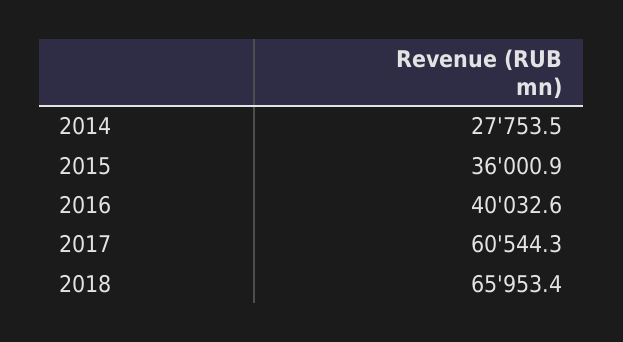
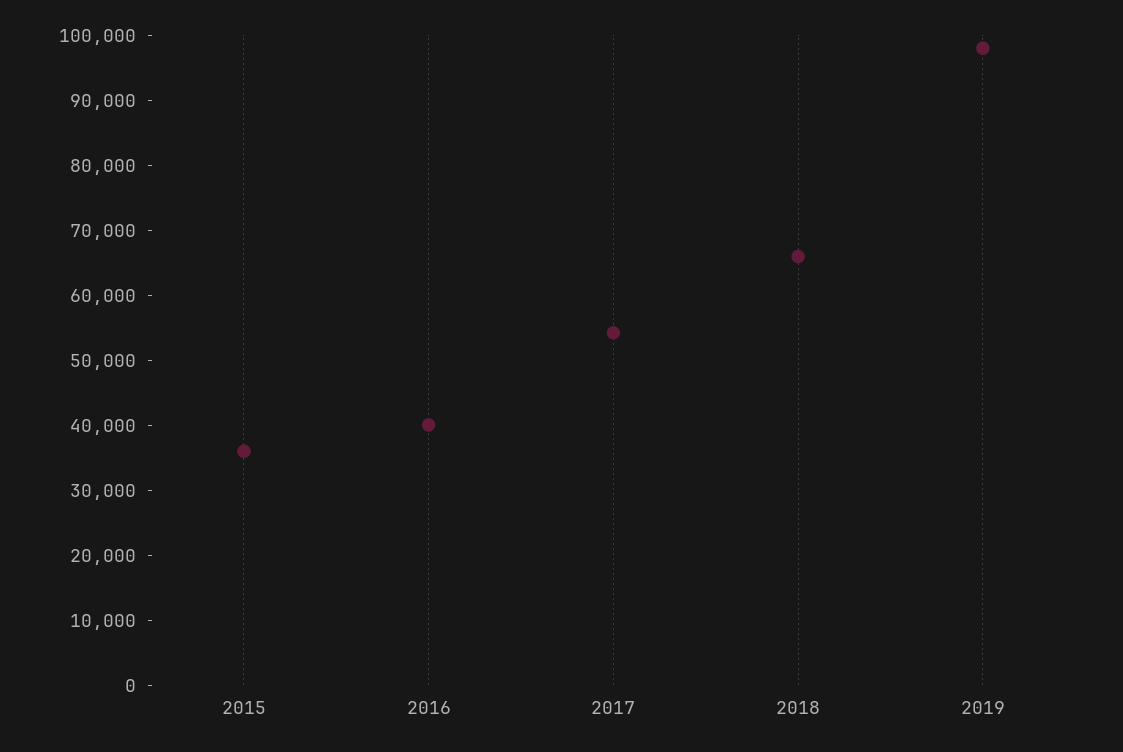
2014: 27753.5 -> none
2017: 60544.3 -> 54000
2019: none -> 98000

